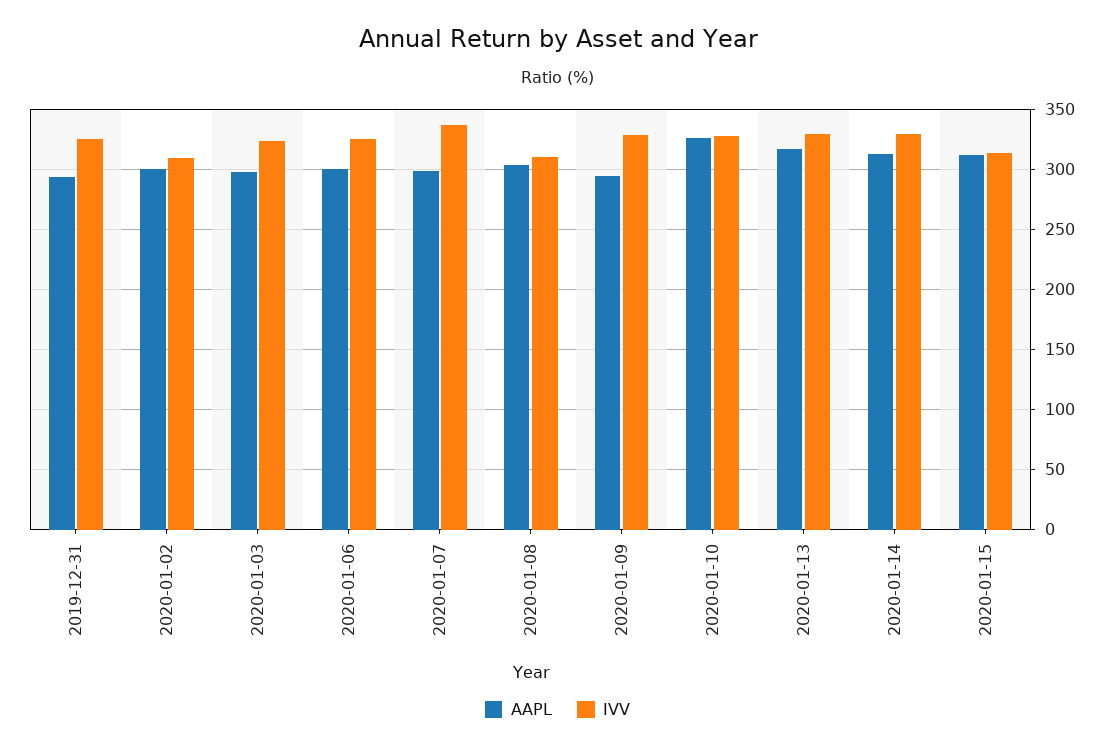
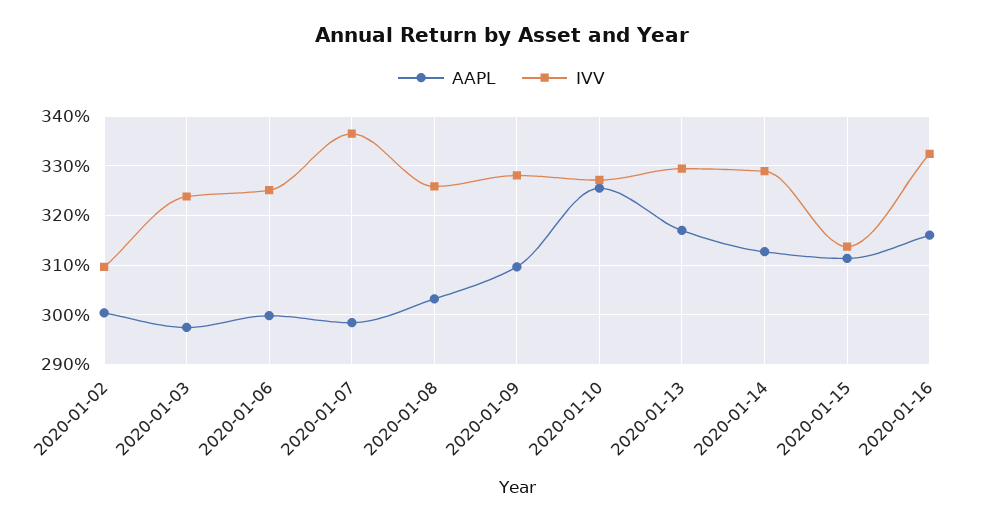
AAPL, 2019-12-31: 295 -> none
IVV, 2019-12-31: 325 -> none
IVV, 2020-01-08: 310 -> 326
AAPL, 2020-01-09: 295 -> 310
AAPL, 2020-01-16: none -> 316
IVV, 2020-01-16: none -> 332

